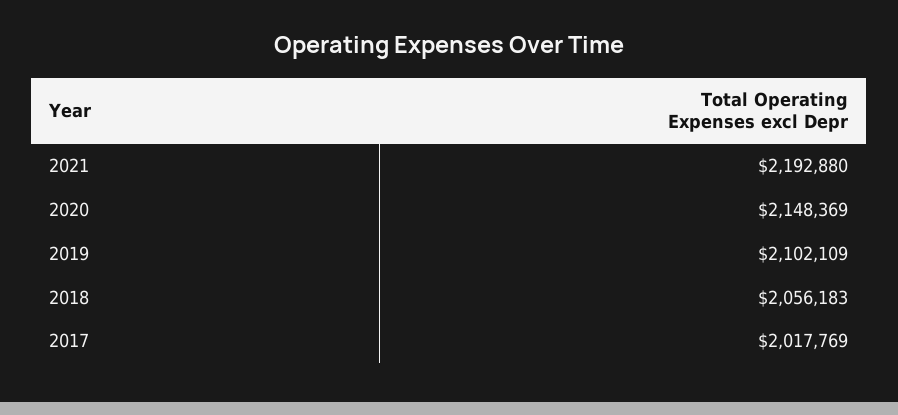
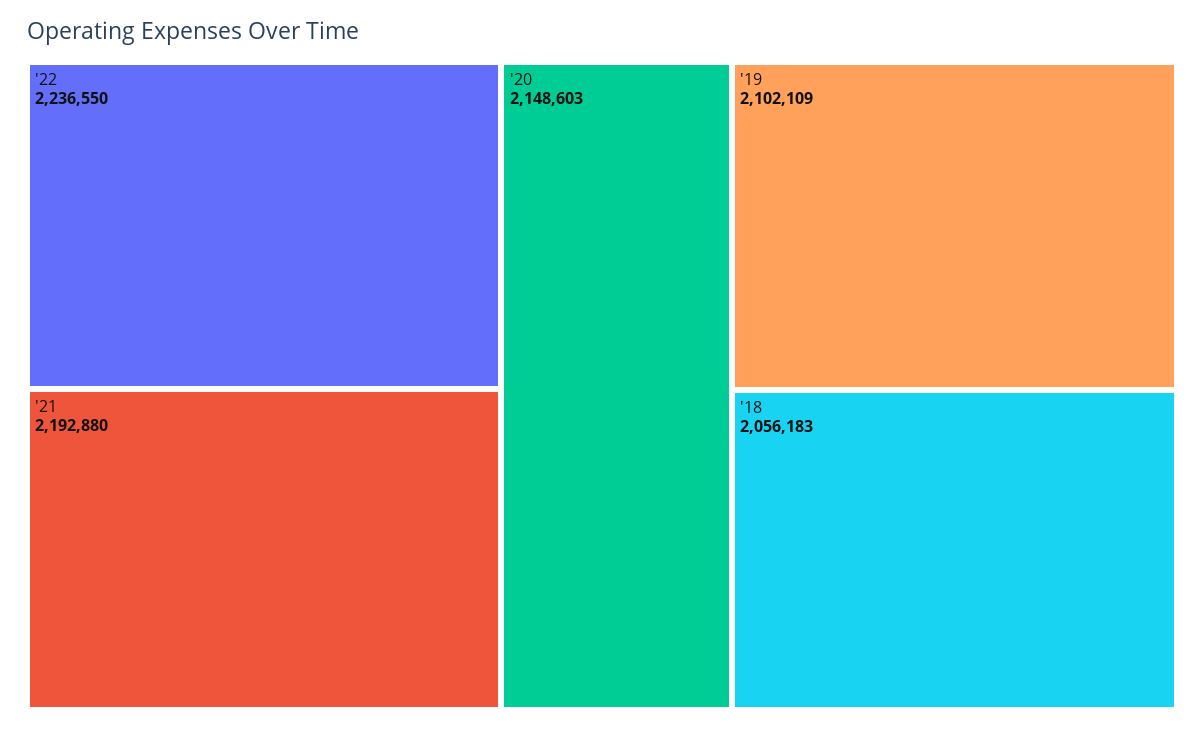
2020: 2148369 -> 2148603
2017: 2017769 -> none
'22: none -> 2236550

